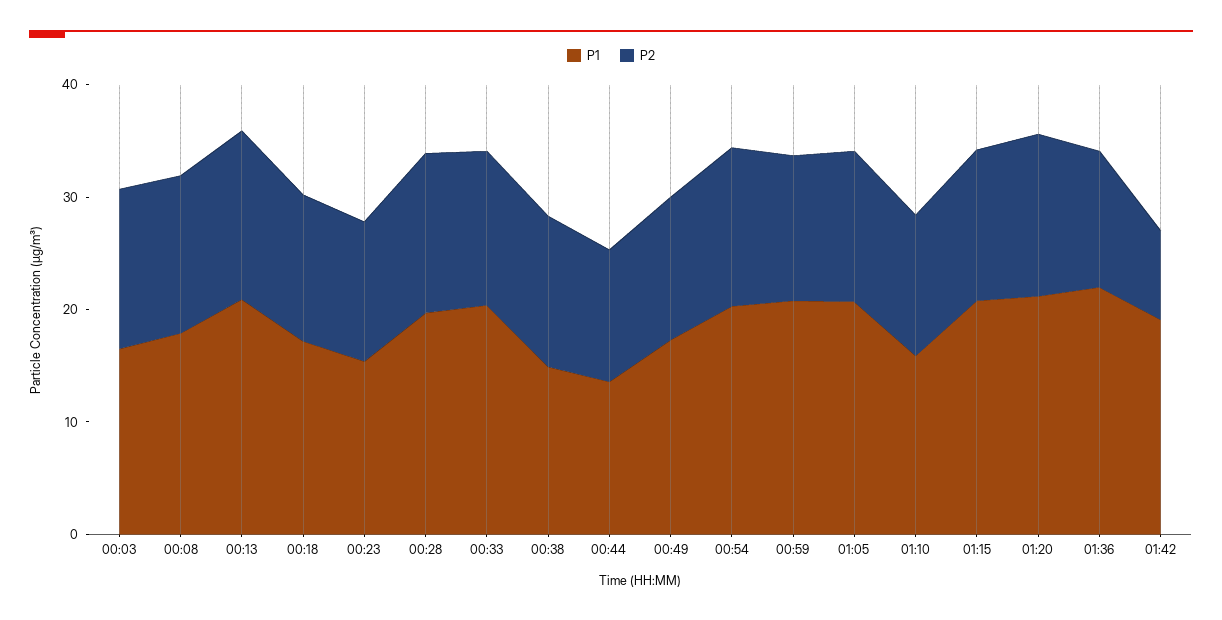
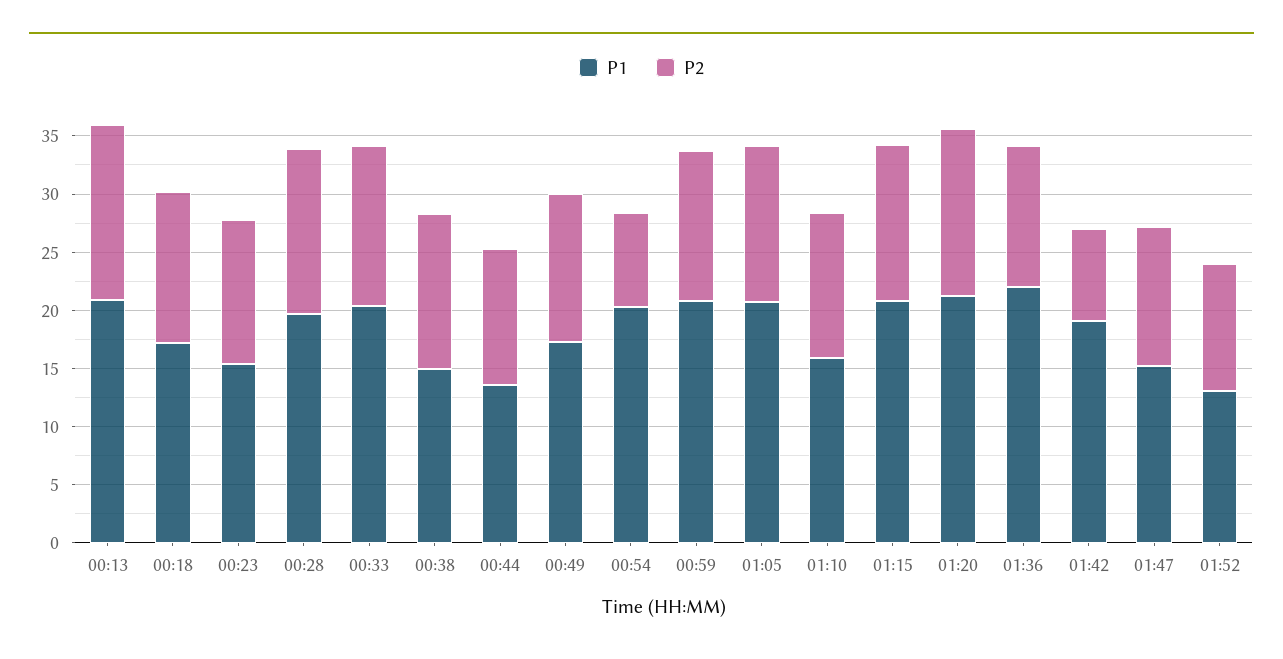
P1, 00:03: 16 -> none
P2, 00:03: 14 -> none
P1, 00:08: 18 -> none
P2, 00:08: 14 -> none
P2, 00:54: 14 -> 8
P1, 01:47: none -> 15
P2, 01:47: none -> 12
P1, 01:52: none -> 13
P2, 01:52: none -> 11

